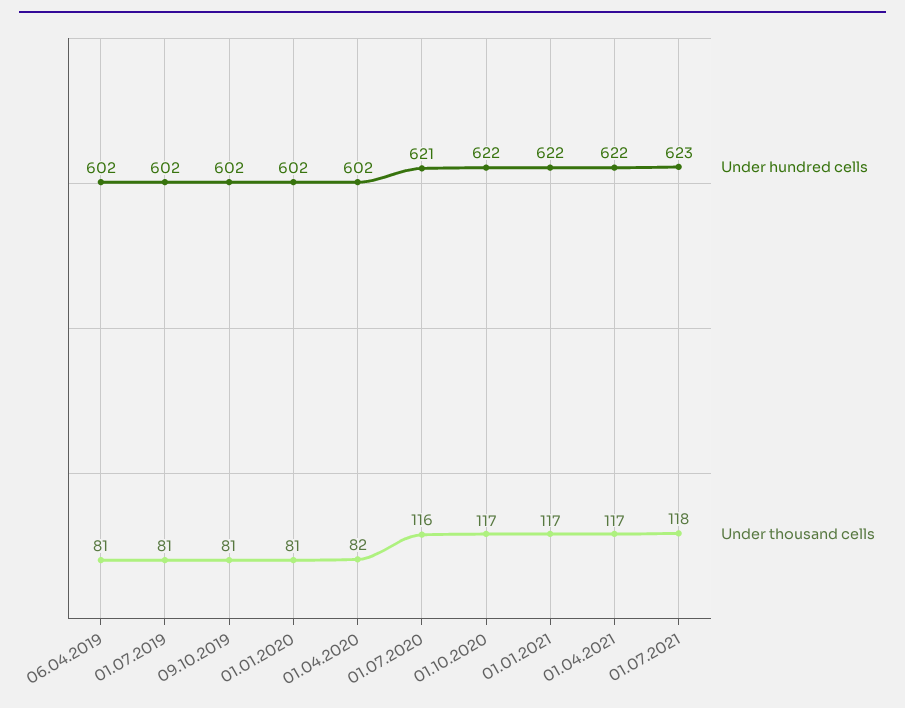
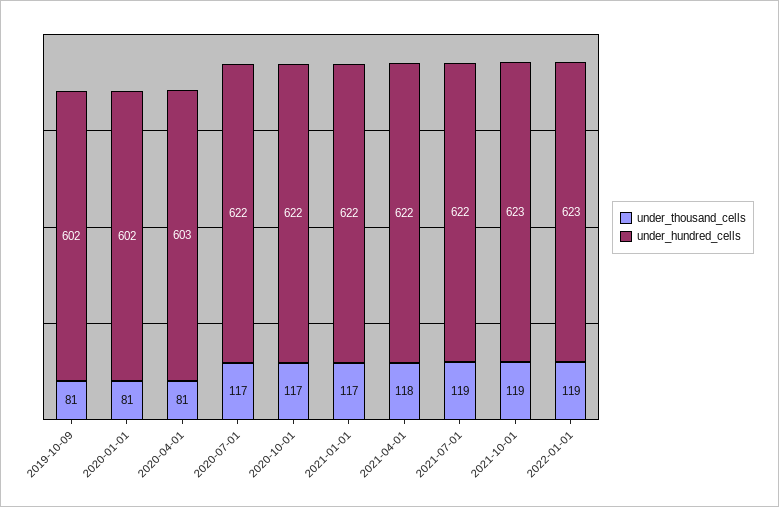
Under hundred cells, 06.04.2019: 602 -> none
Under thousand cells, 06.04.2019: 81 -> none
Under hundred cells, 01.07.2019: 602 -> none
Under thousand cells, 01.07.2019: 81 -> none
Under hundred cells, 01.04.2020: 602 -> 603
Under thousand cells, 01.04.2020: 82 -> 81
Under hundred cells, 01.07.2020: 621 -> 622
Under thousand cells, 01.07.2020: 116 -> 117
Under thousand cells, 01.04.2021: 117 -> 118
Under hundred cells, 01.07.2021: 623 -> 622
Under thousand cells, 01.07.2021: 118 -> 119
Under thousand cells, 2021-10-01: none -> 119
Under hundred cells, 2021-10-01: none -> 623
Under thousand cells, 2022-01-01: none -> 119
Under hundred cells, 2022-01-01: none -> 623

